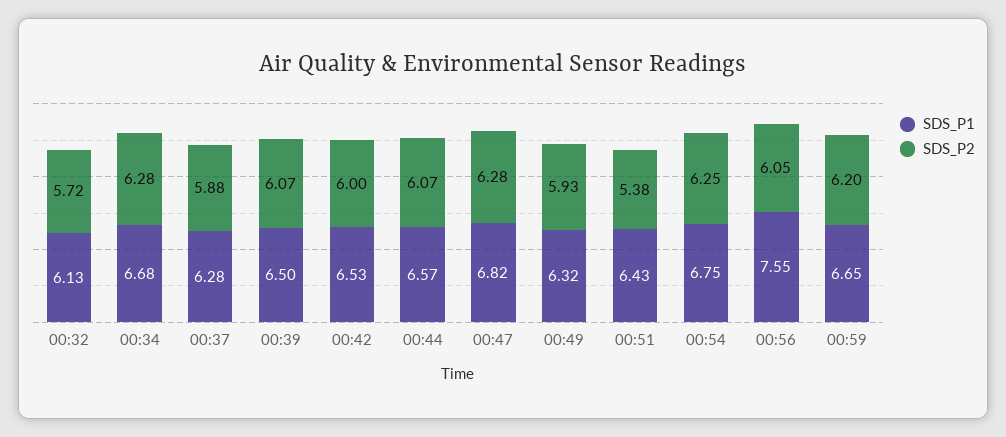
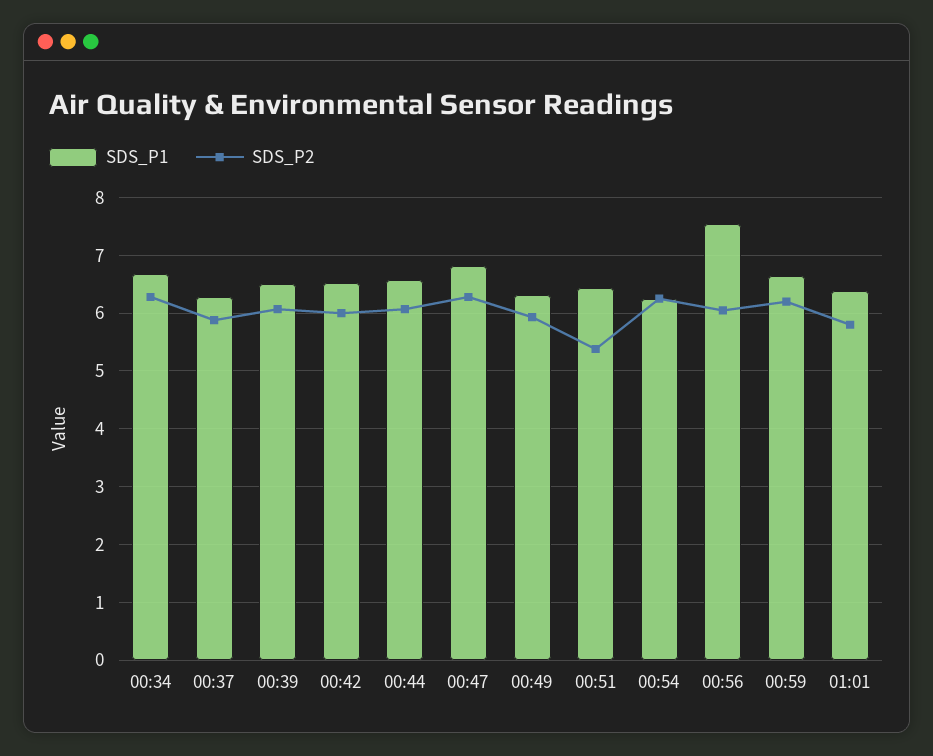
SDS_P1, 00:32: 6.13 -> none
SDS_P2, 00:32: 5.72 -> none
SDS_P1, 00:54: 6.75 -> 6.2
SDS_P1, 01:01: none -> 6.4
SDS_P2, 01:01: none -> 5.8

